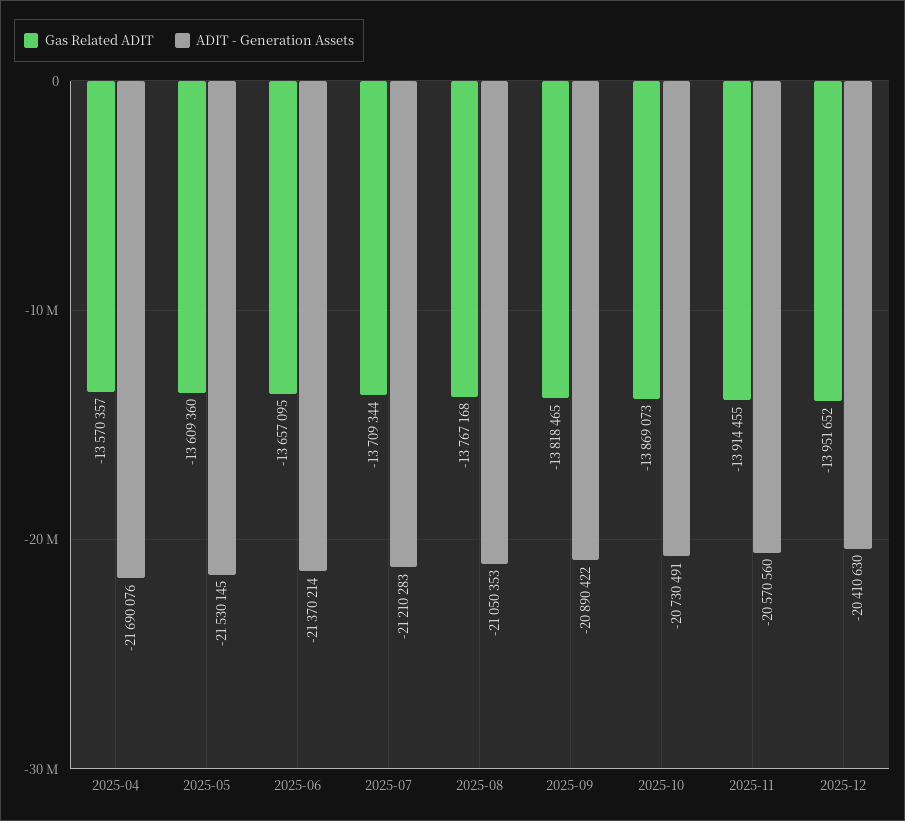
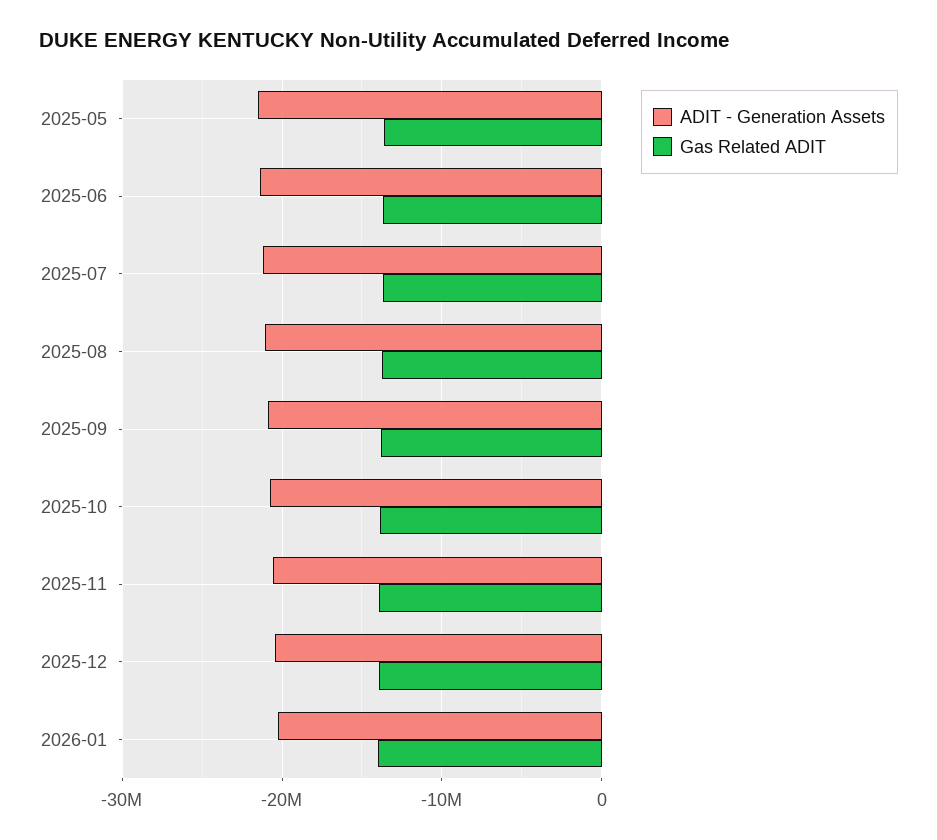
Gas Related ADIT, 2025-04: -13570357 -> none
ADIT - Generation Assets, 2025-04: -21690076 -> none
ADIT - Generation Assets, 2026-01: none -> -20000000
Gas Related ADIT, 2026-01: none -> -14000000

